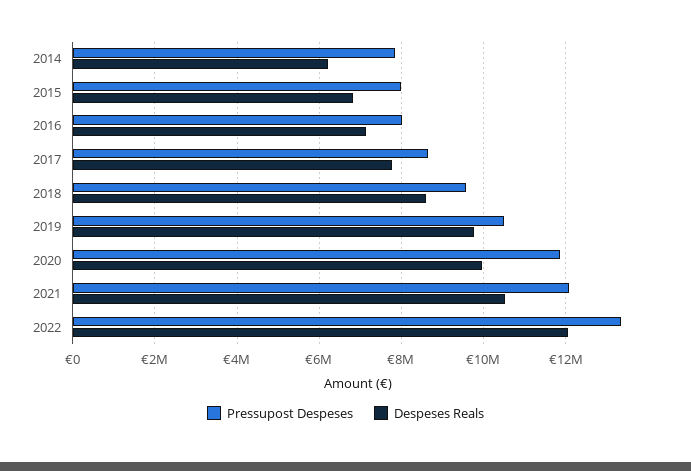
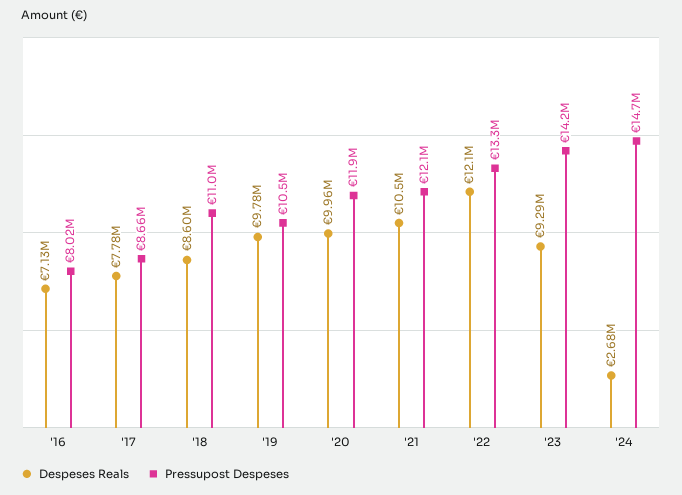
Pressupost Despeses, 2014: 7800000 -> none
Despeses Reals, 2014: 6200000 -> none
Pressupost Despeses, 2015: 8000000 -> none
Despeses Reals, 2015: 6800000 -> none
Pressupost Despeses, 2018: 9600000 -> 11000000
Despeses Reals, '23: none -> 9290000
Pressupost Despeses, '23: none -> 14200000
Despeses Reals, '24: none -> 2680000
Pressupost Despeses, '24: none -> 14700000

